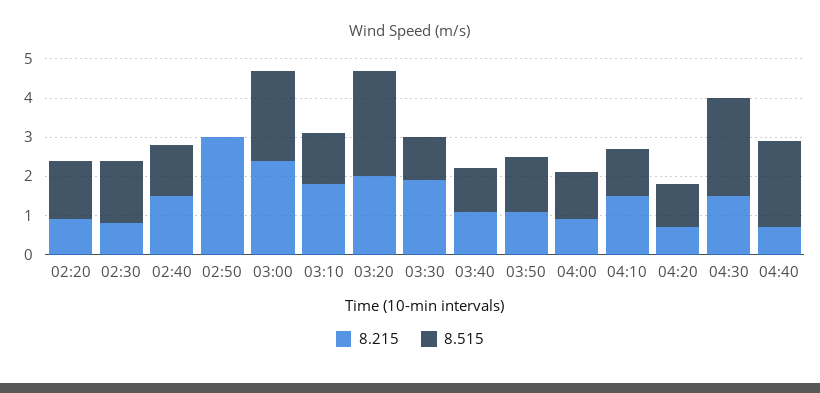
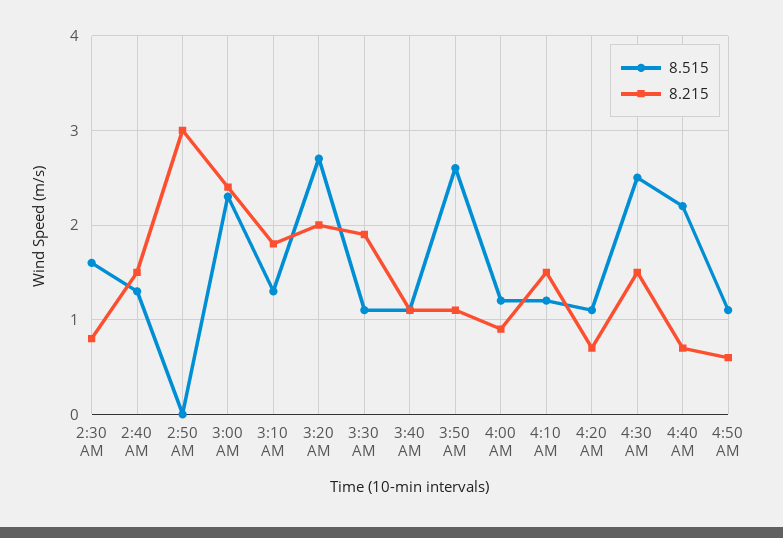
8.215, 02:20: 1 -> none
8.515, 02:20: 1.5 -> none
8.515, 03:50: 1.5 -> 2.6
8.515, 4:50 AM: none -> 1.1
8.215, 4:50 AM: none -> 0.6

